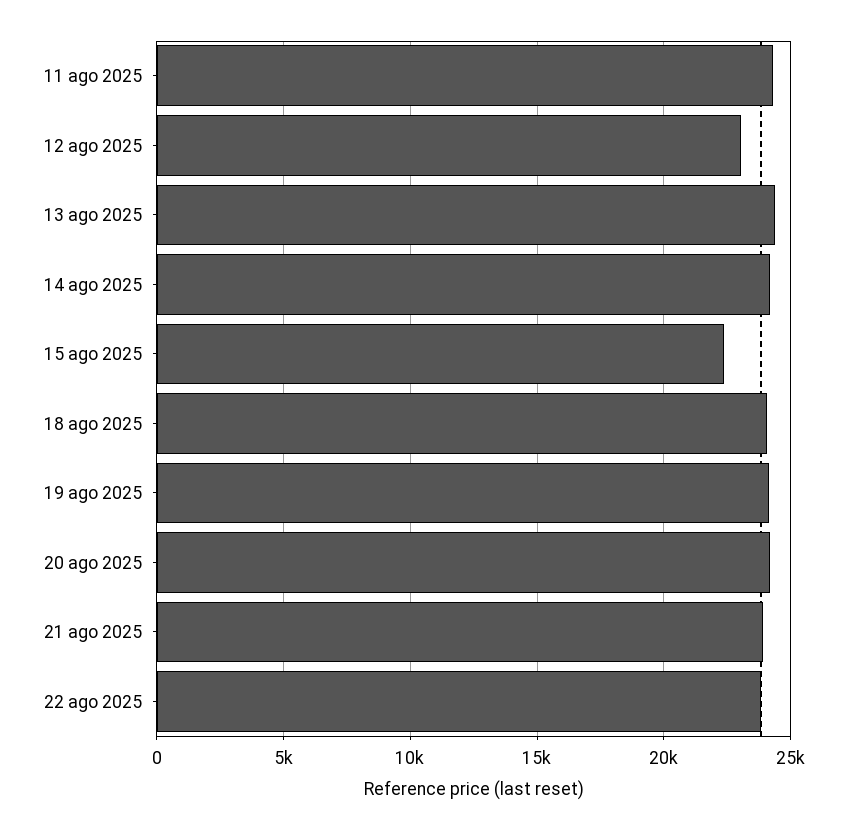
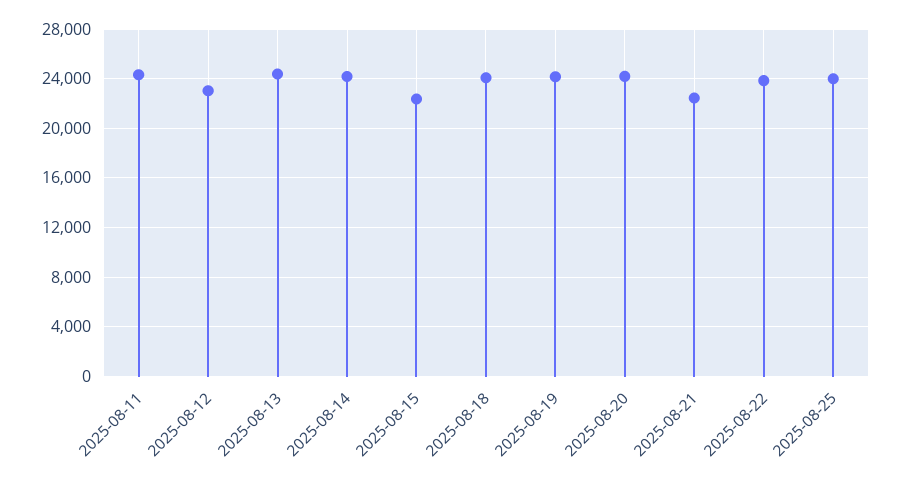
21 ago 2025: 24000 -> 22500
2025-08-25: none -> 24000

